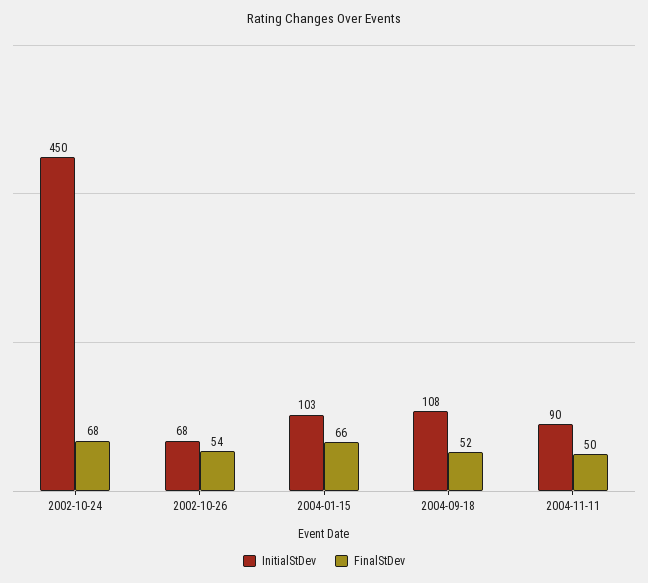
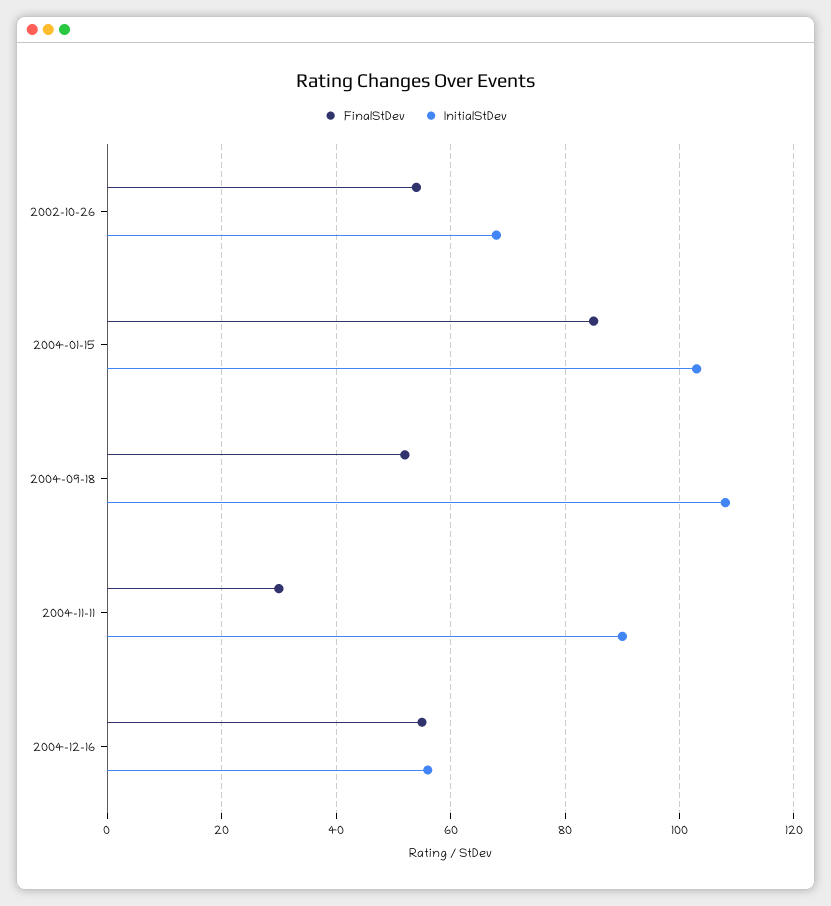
InitialStDev, 2002-10-24: 450 -> none
FinalStDev, 2002-10-24: 68 -> none
FinalStDev, 2004-01-15: 66 -> 85
FinalStDev, 2004-11-11: 50 -> 30
FinalStDev, 2004-12-16: none -> 55
InitialStDev, 2004-12-16: none -> 55

